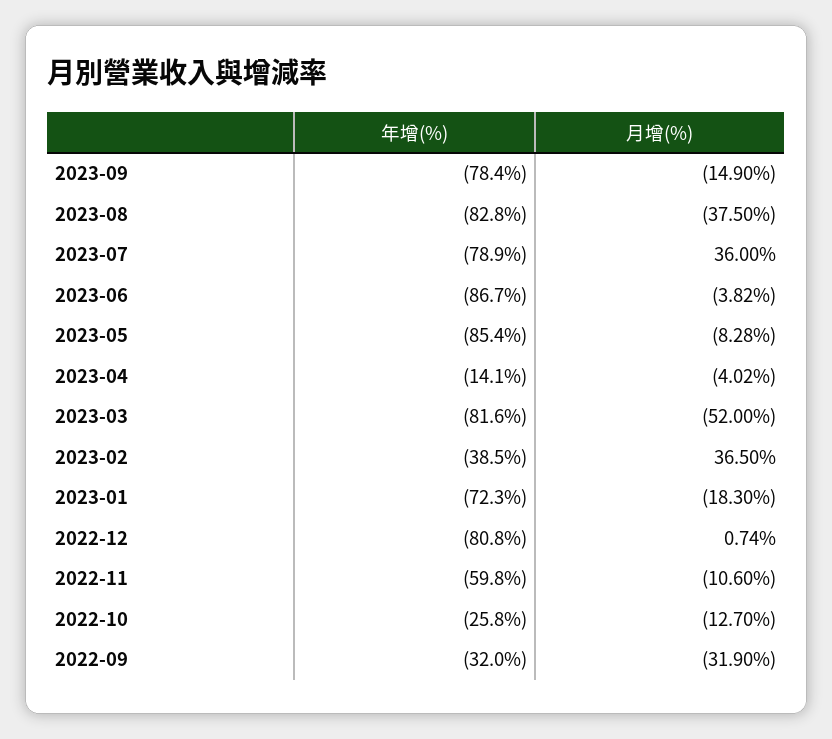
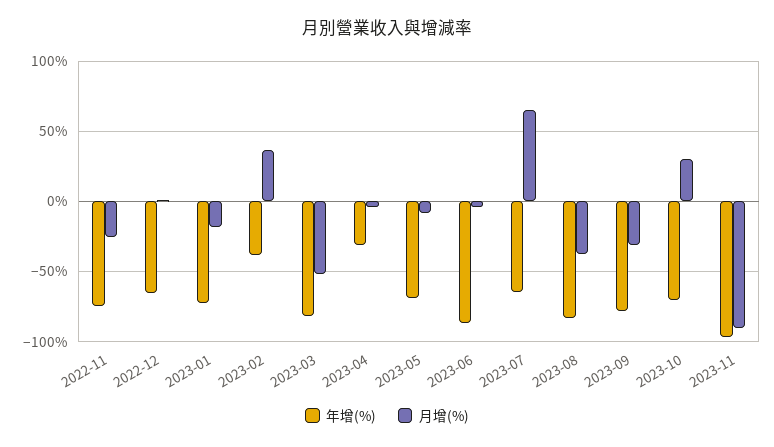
月增(%), 2023-09: -14.9 -> -30
年增(%), 2023-07: -78.9 -> -65
月增(%), 2023-07: 36 -> 65
年增(%), 2023-05: -85.4 -> -70
年增(%), 2023-04: -14.1 -> -30
年增(%), 2022-12: -80.8 -> -65
年增(%), 2022-11: -59.8 -> -75
月增(%), 2022-11: -10.6 -> -25
年增(%), 2022-10: -25.8 -> none
月增(%), 2022-10: -12.7 -> none
年增(%), 2022-09: -32 -> none
月增(%), 2022-09: -31.9 -> none
年增(%), 2023-10: none -> -70
月增(%), 2023-10: none -> 30
年增(%), 2023-11: none -> -95
月增(%), 2023-11: none -> -90

